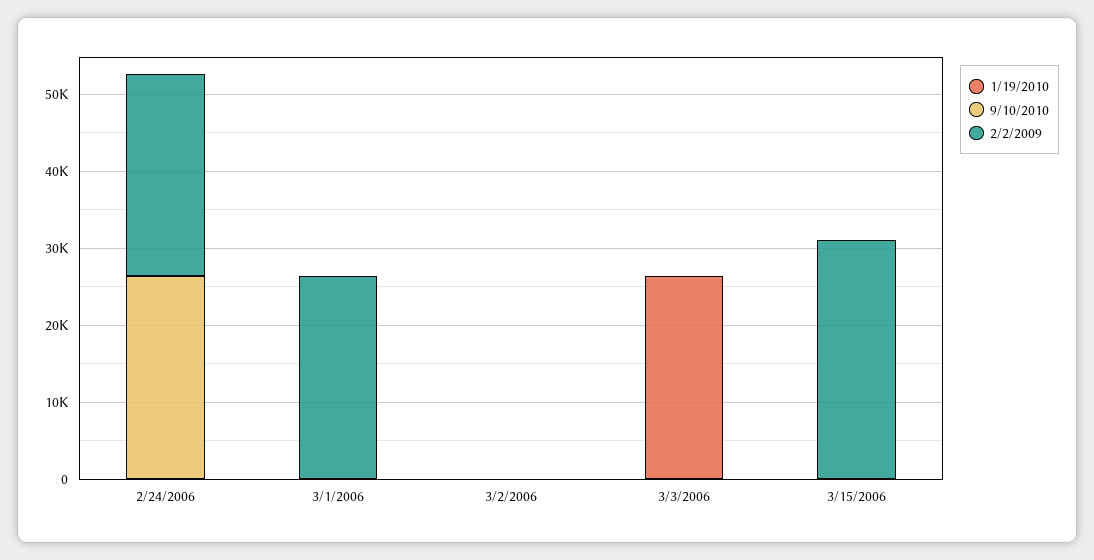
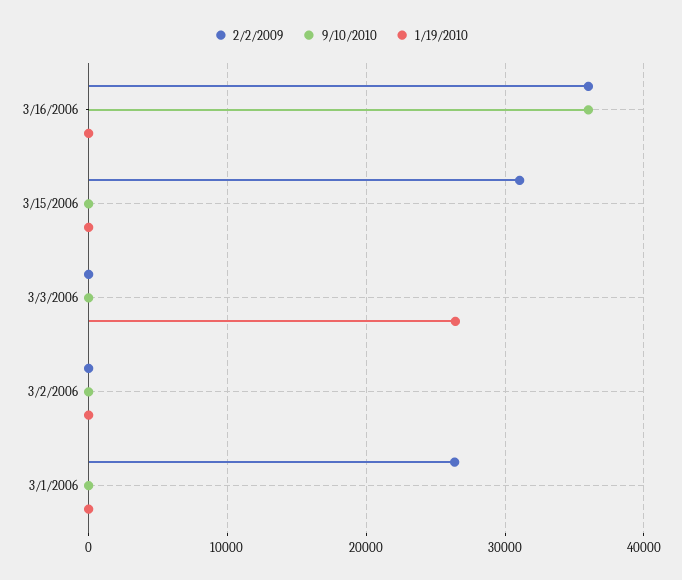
1/19/2010, 2/24/2006: 0 -> none
9/10/2010, 2/24/2006: 26000 -> none
2/2/2009, 2/24/2006: 26000 -> none
2/2/2009, 3/16/2006: none -> 36000
9/10/2010, 3/16/2006: none -> 36000
1/19/2010, 3/16/2006: none -> 0

